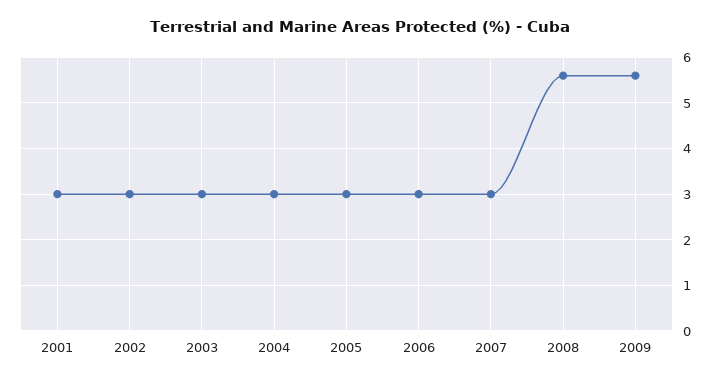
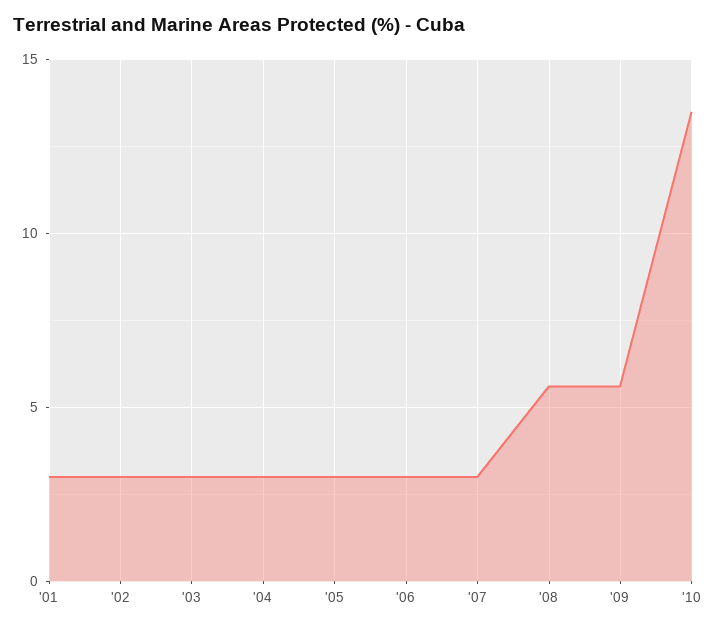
'10: none -> 13.5

